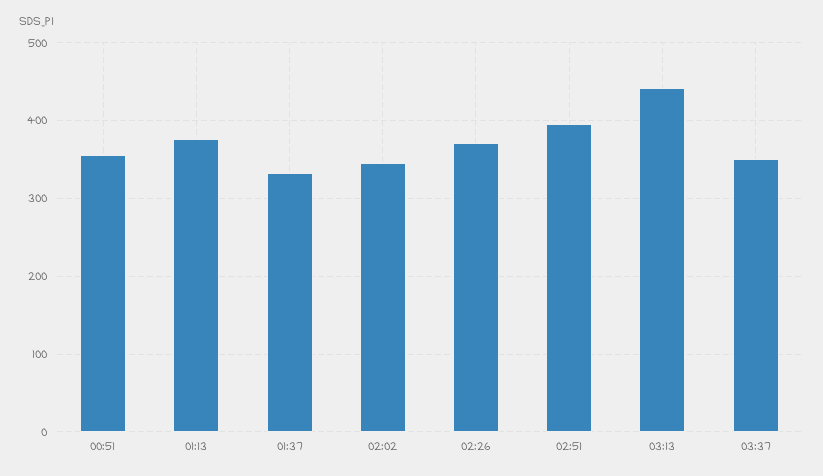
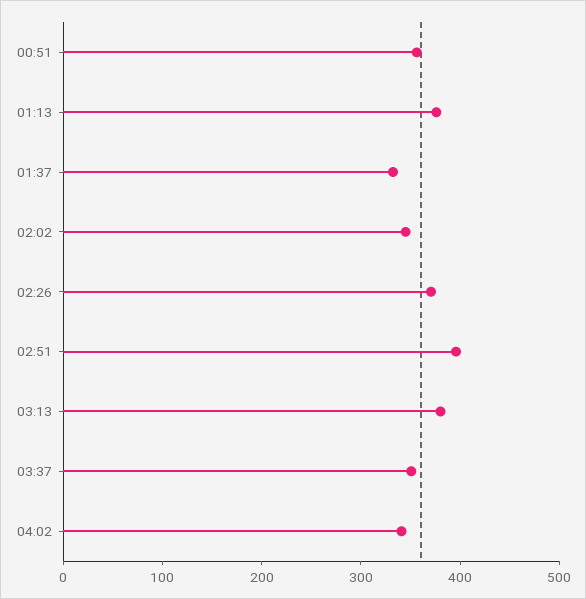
03:13: 440 -> 380
04:02: none -> 340

